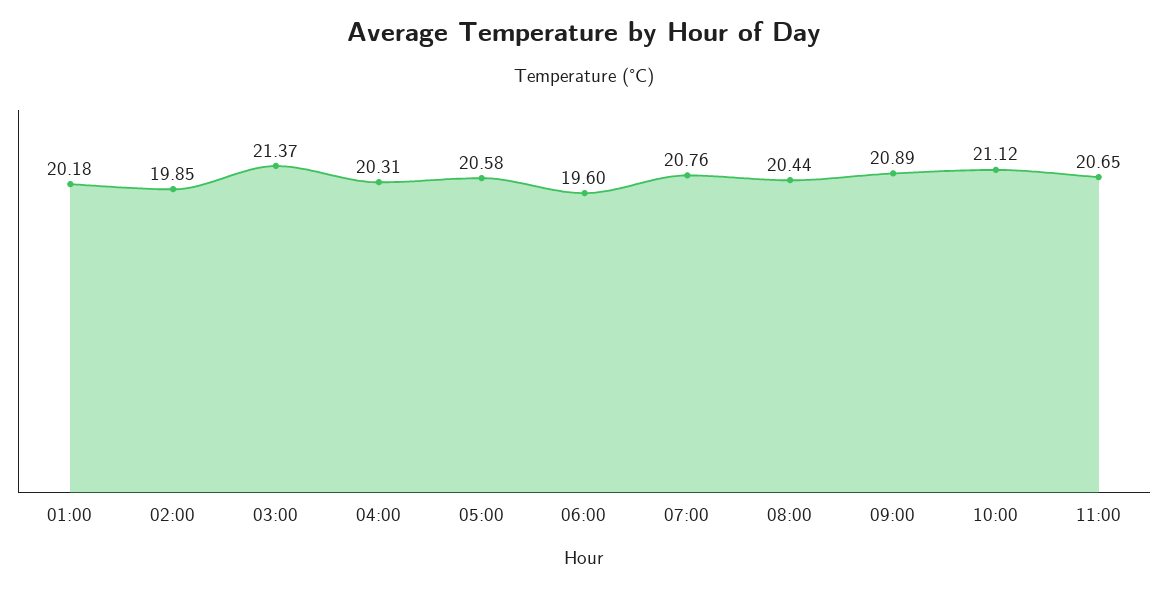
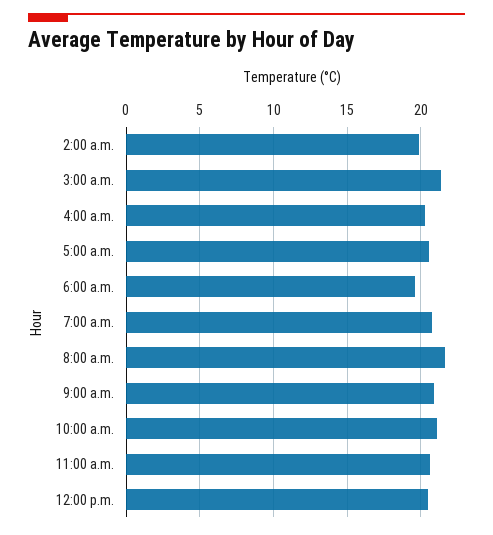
01:00: 20.18 -> none
08:00: 20.44 -> 21.5
12:00 p.m.: none -> 20.5

